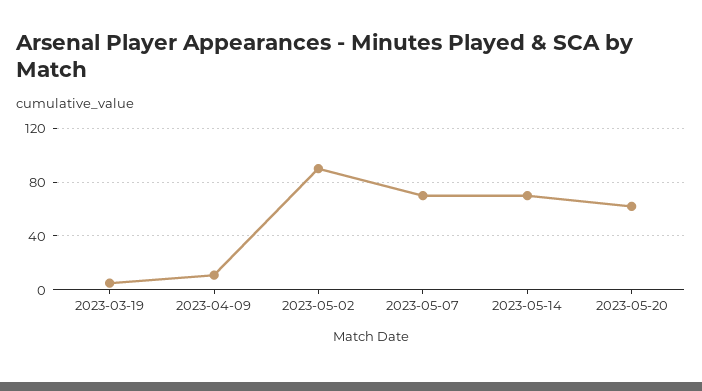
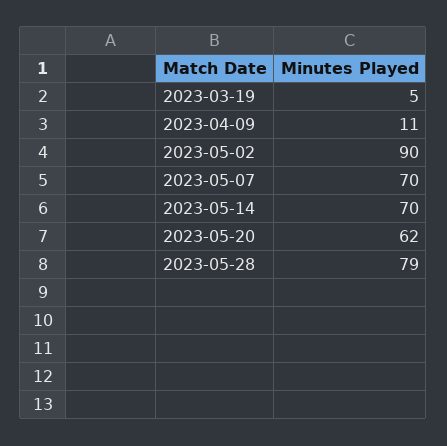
2023-05-28: none -> 79

